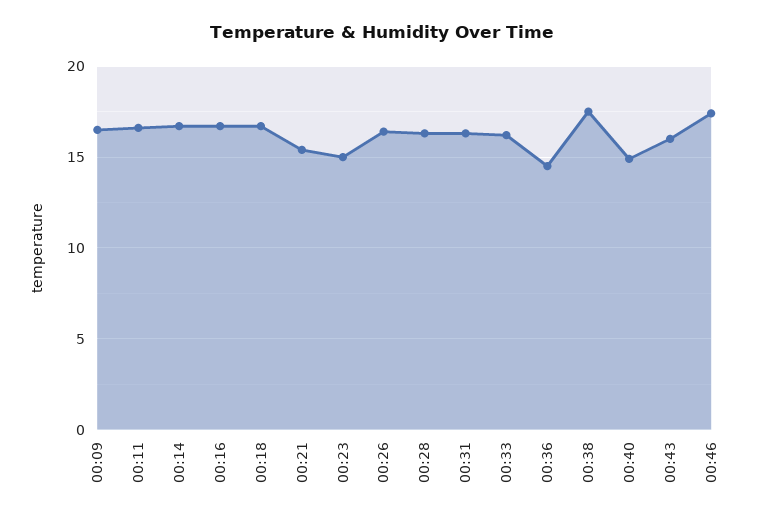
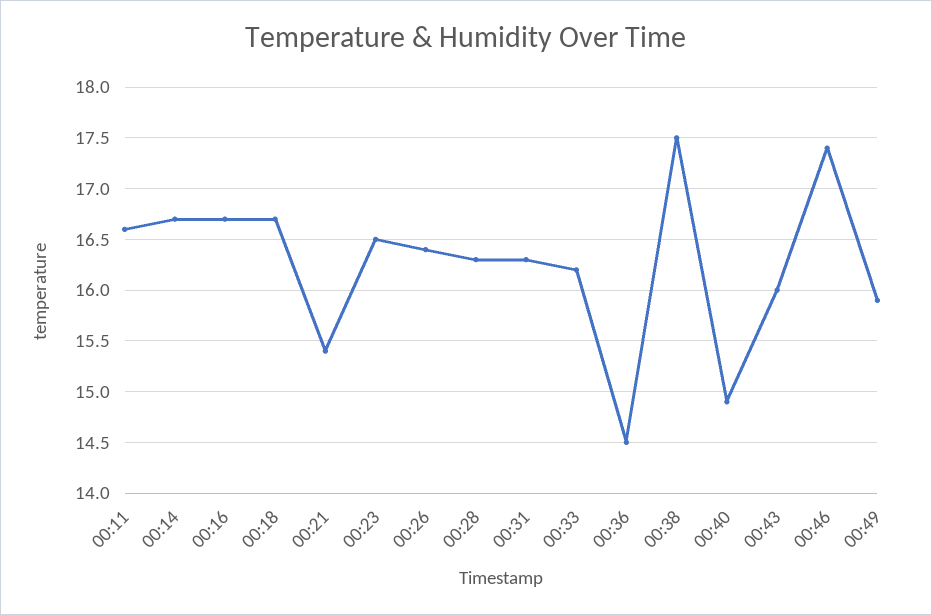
00:09: 16.5 -> none
00:23: 15 -> 16.5
00:49: none -> 15.9

